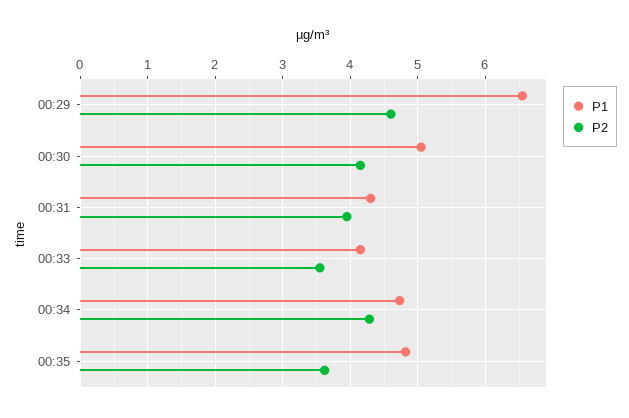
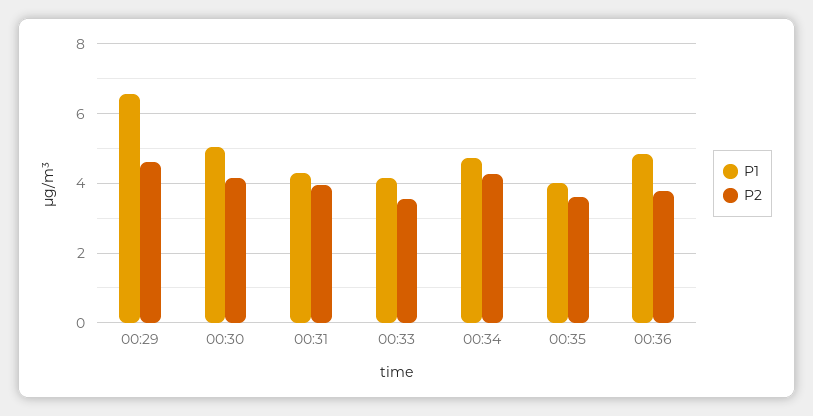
P1, 00:35: 4.8 -> 4
P1, 00:36: none -> 4.8
P2, 00:36: none -> 3.8

